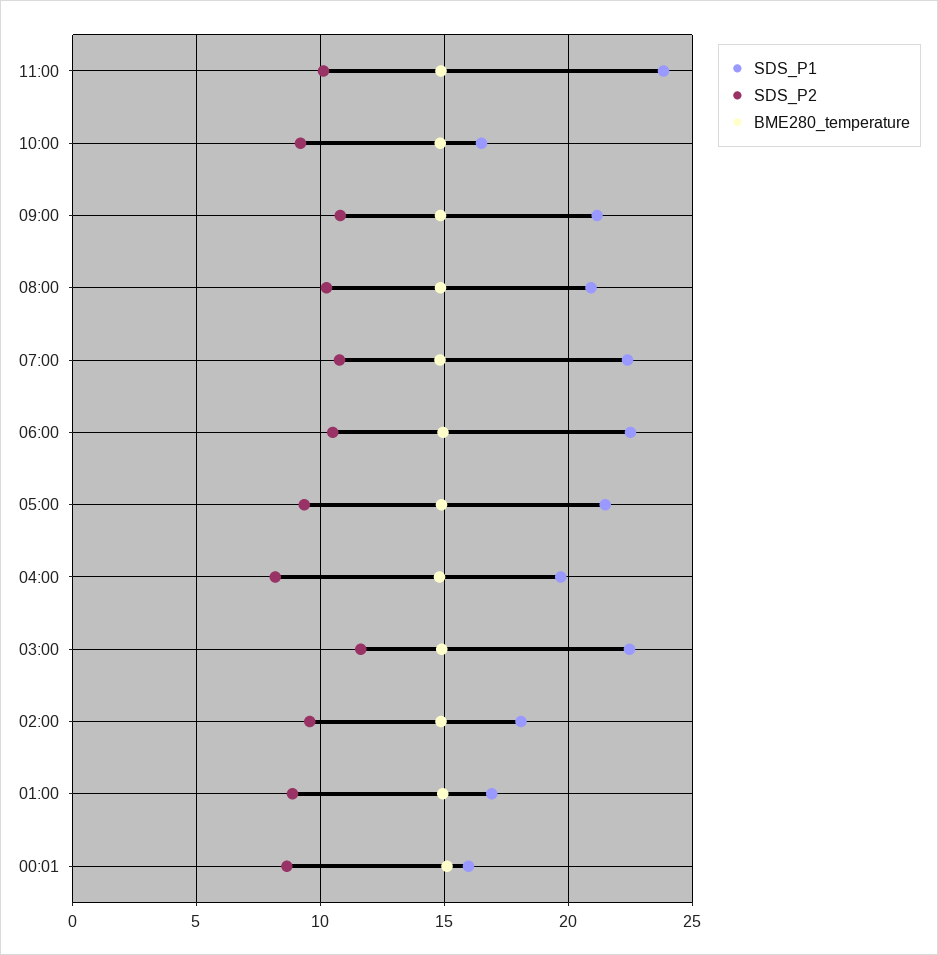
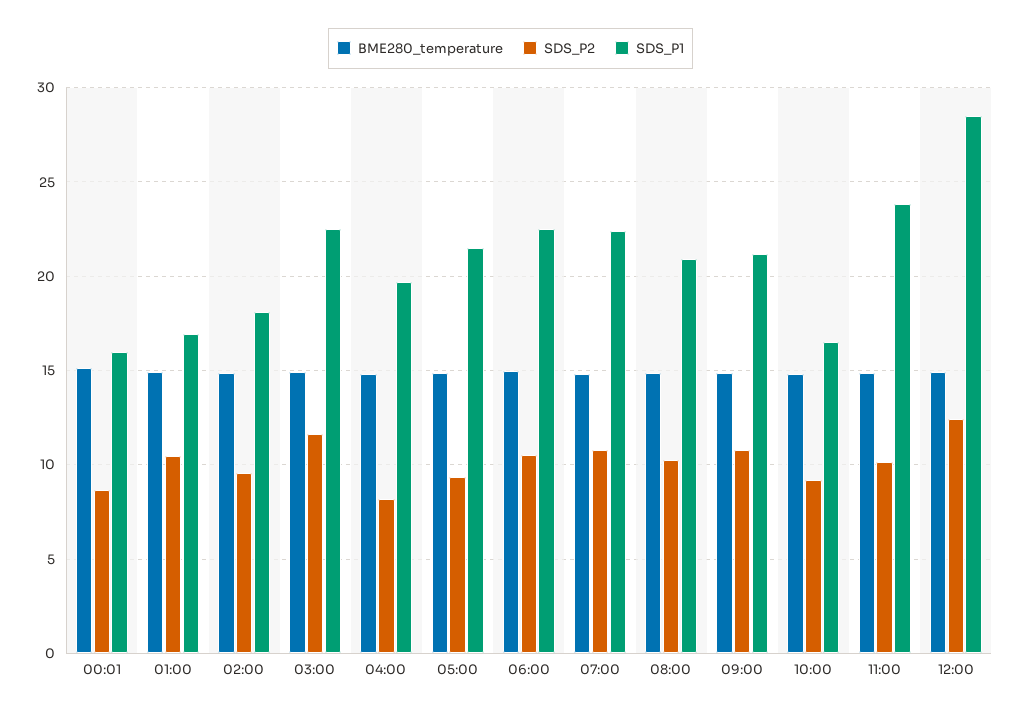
SDS_P2, 01:00: 9 -> 10.5
BME280_temperature, 12:00: none -> 15
SDS_P2, 12:00: none -> 12.5
SDS_P1, 12:00: none -> 28.5

